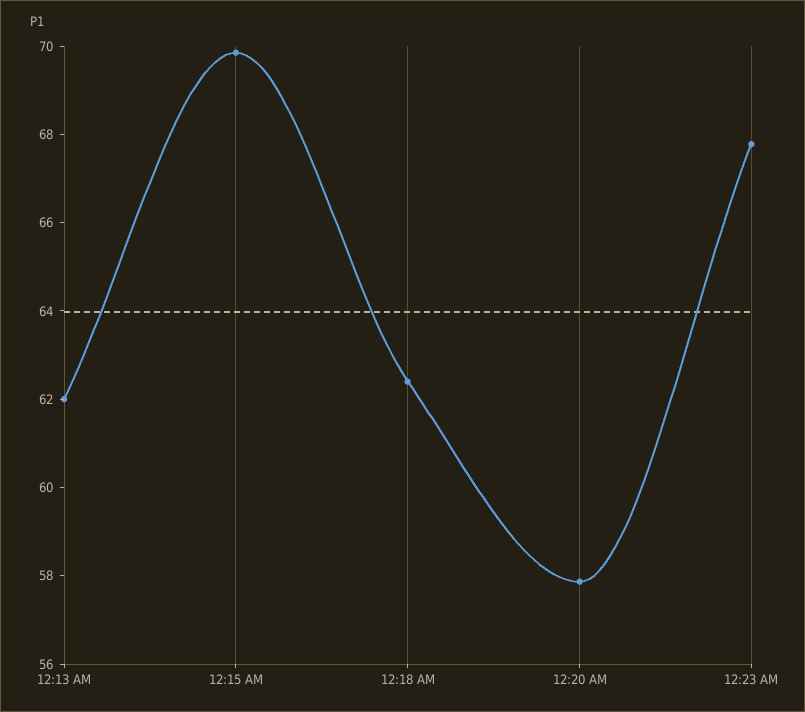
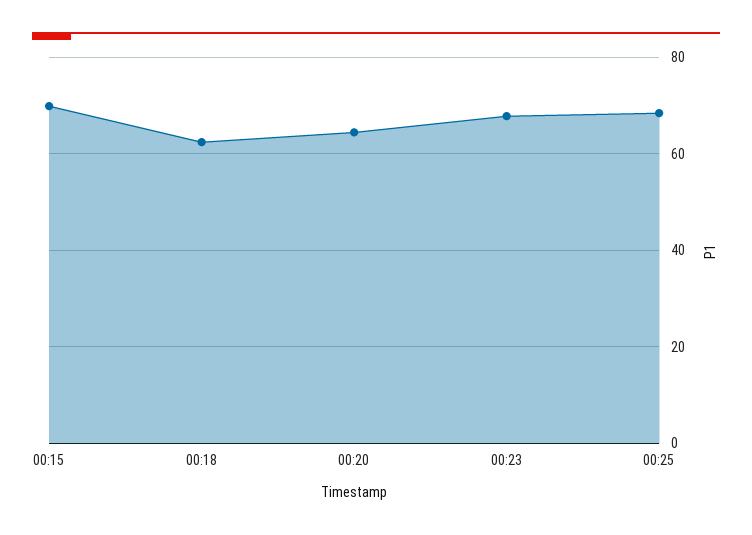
12:13 AM: 62 -> none
12:20 AM: 58 -> 64
00:25: none -> 68

